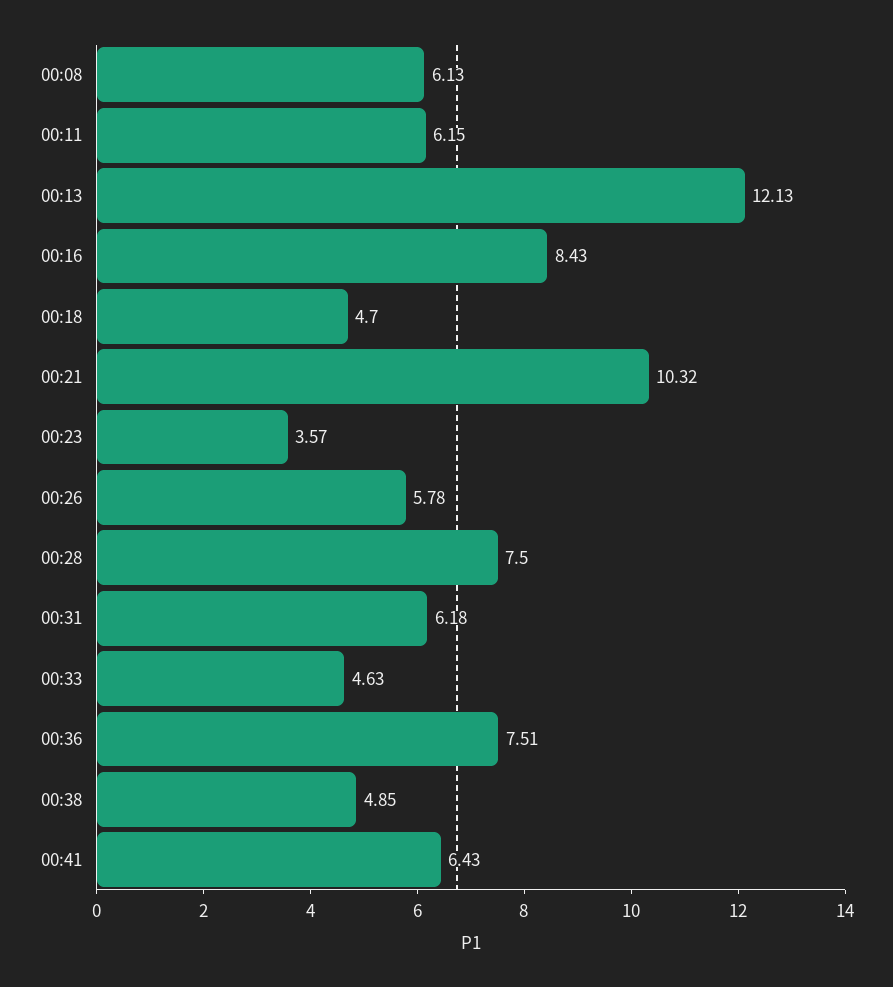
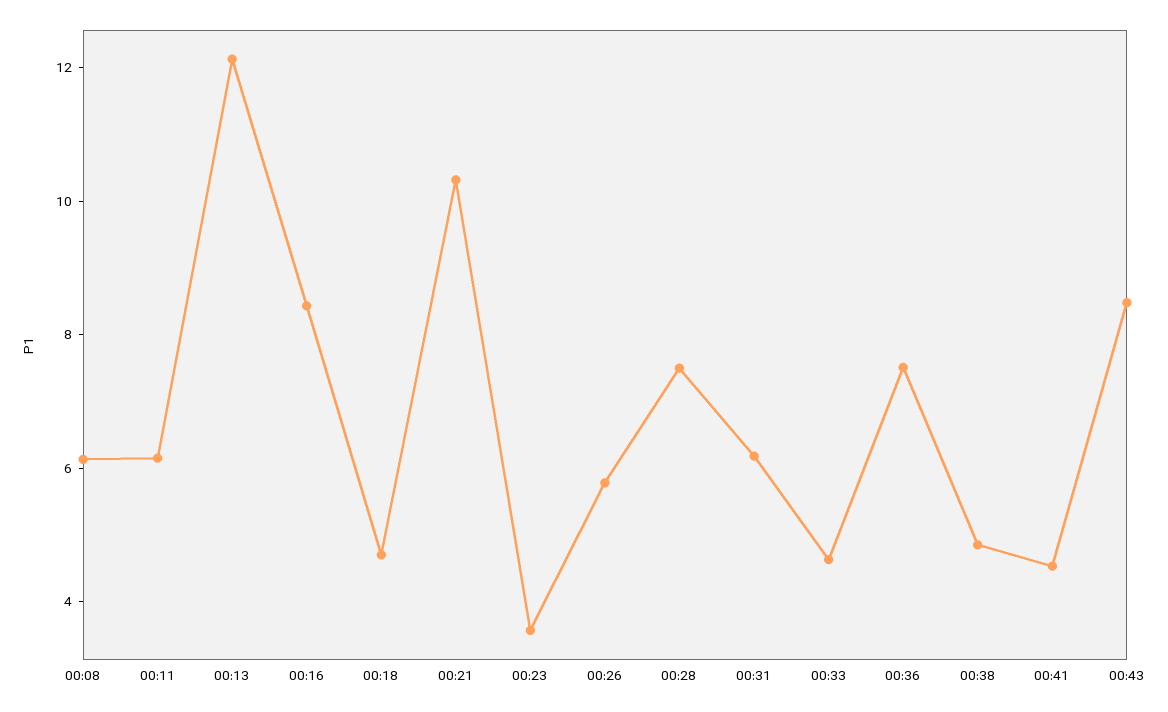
00:41: 6.43 -> 4.5
00:43: none -> 8.5

